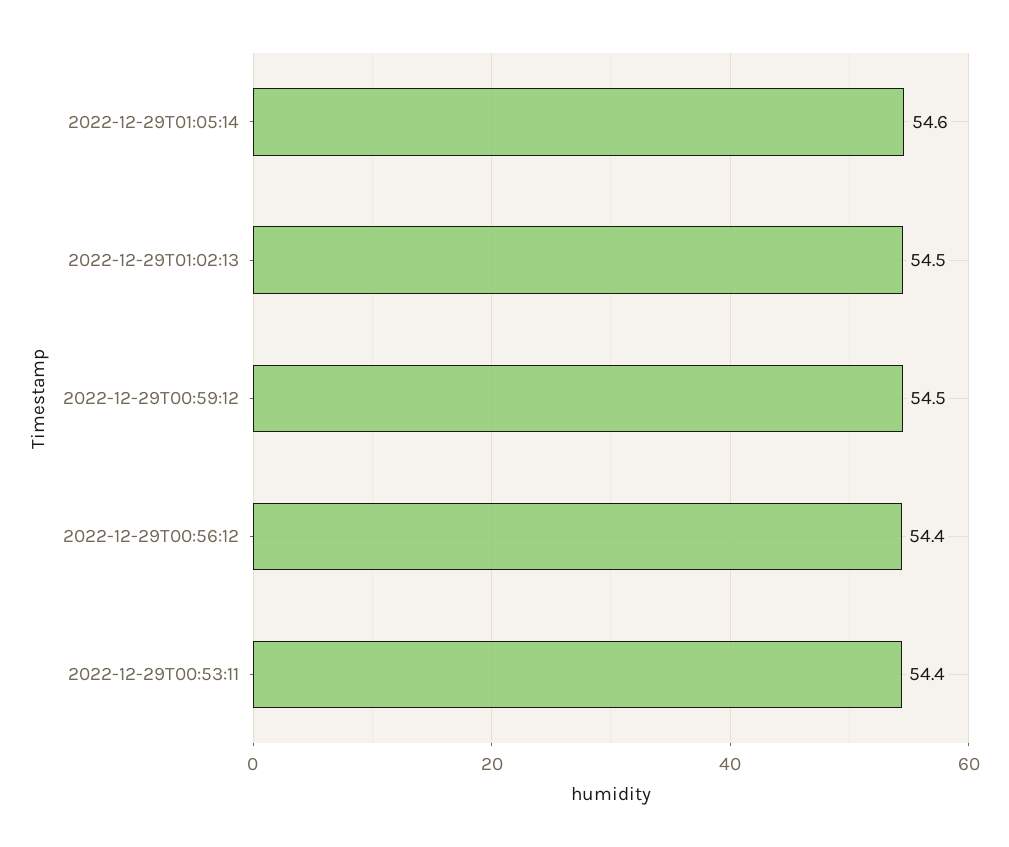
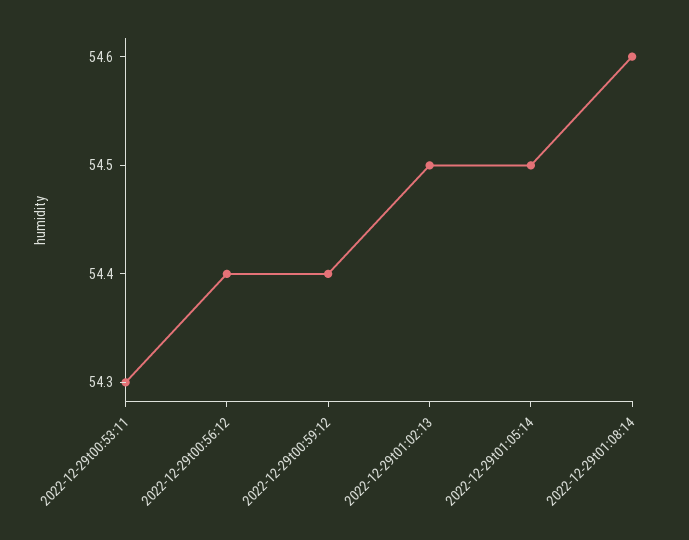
2022-12-29T01:05:14: 54.6 -> 54.5
2022-12-29T00:59:12: 54.5 -> 54.4
2022-12-29T00:53:11: 54.4 -> 54.3
2022-12-29t01:08:14: none -> 54.6

